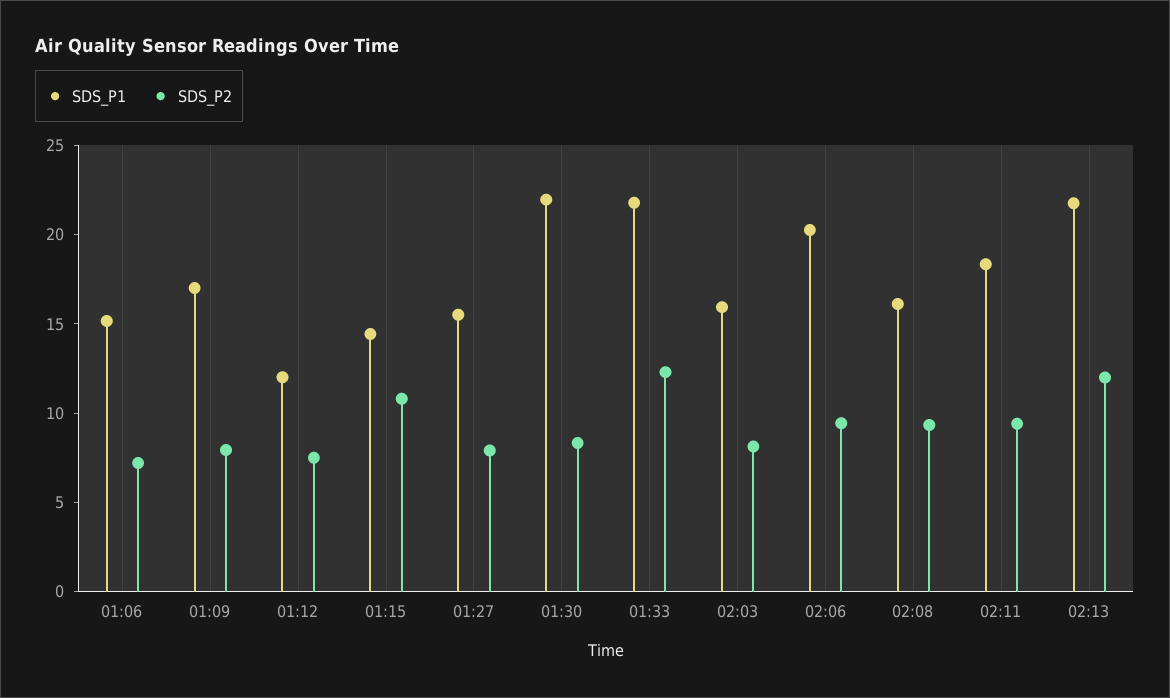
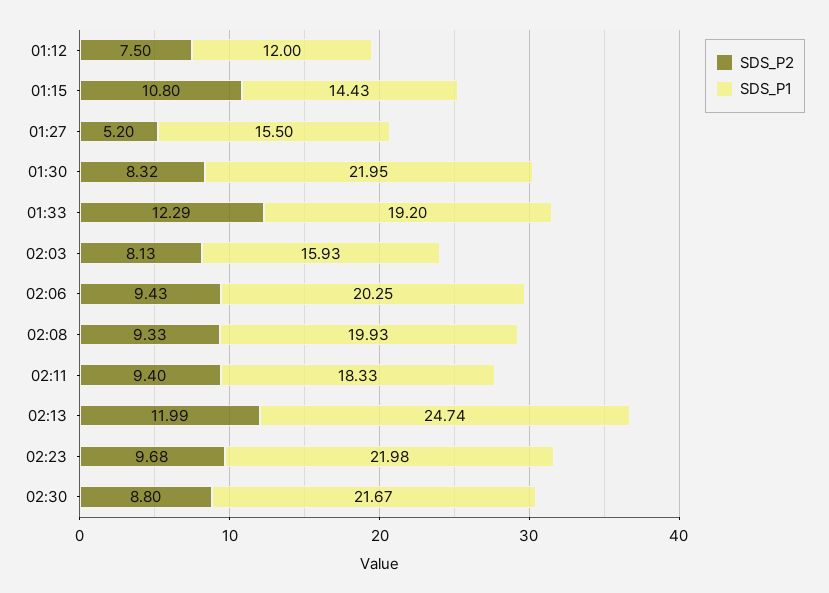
SDS_P1, 01:06: 15 -> none
SDS_P2, 01:06: 7 -> none
SDS_P1, 01:09: 17 -> none
SDS_P2, 01:09: 8 -> none
SDS_P2, 01:27: 8 -> 5.2
SDS_P1, 01:33: 22 -> 19.2
SDS_P1, 02:08: 16 -> 19.93
SDS_P1, 02:13: 22 -> 24.74
SDS_P2, 02:23: none -> 9.68
SDS_P1, 02:23: none -> 21.98
SDS_P2, 02:30: none -> 8.8
SDS_P1, 02:30: none -> 21.67

